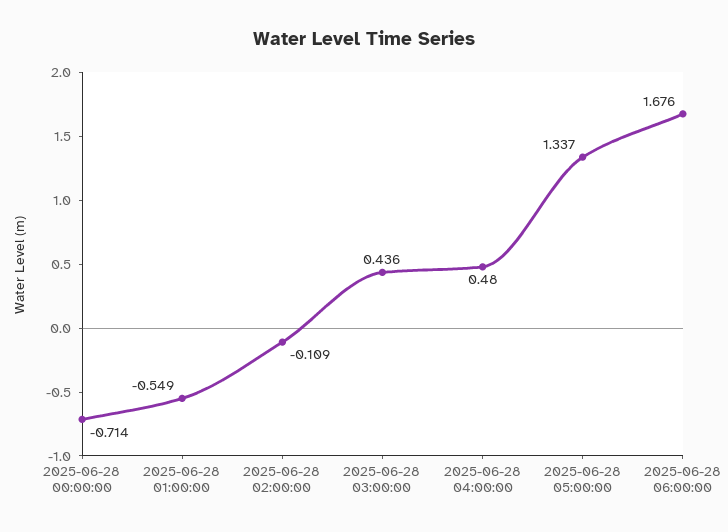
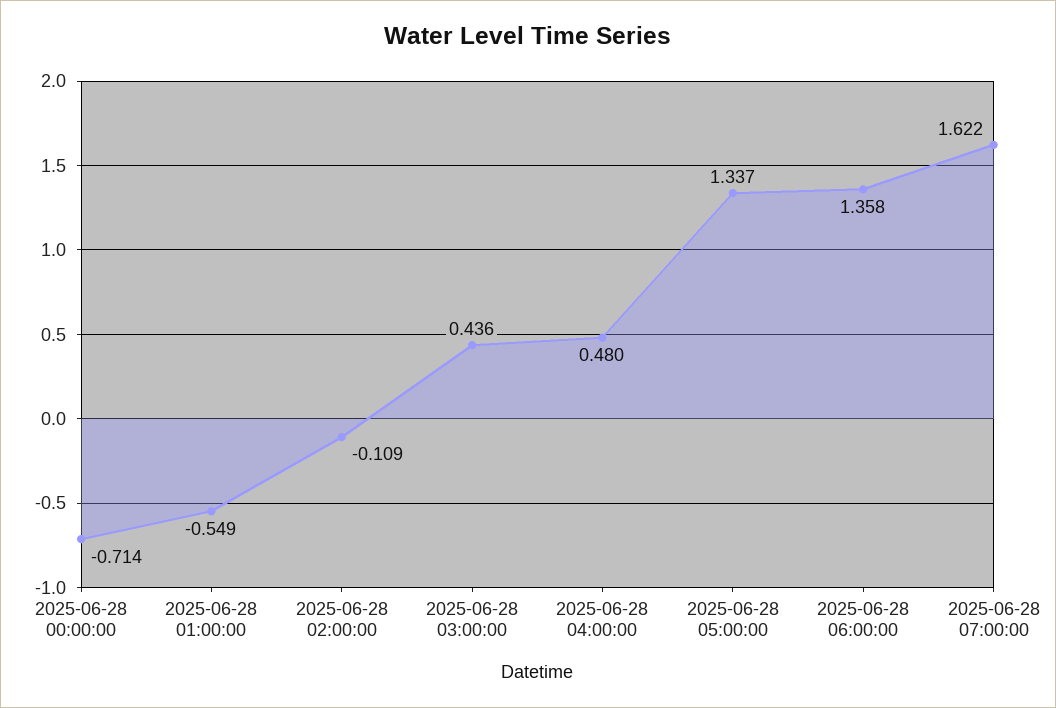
2025-06-28 06:00:00: 1.676 -> 1.358
2025-06-28 07:00:00: none -> 1.622

